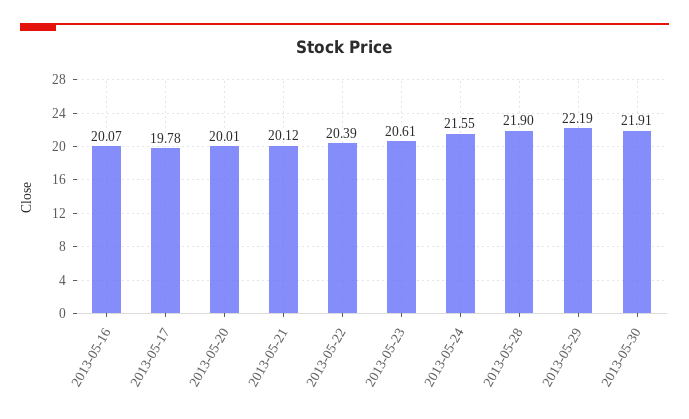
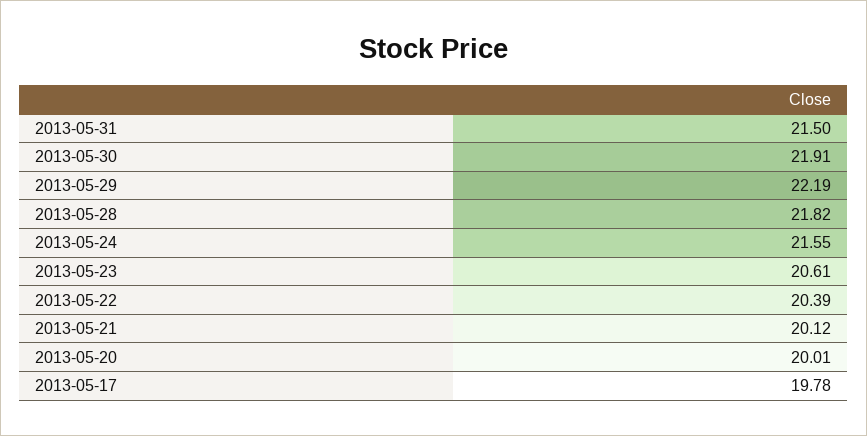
2013-05-16: 20.07 -> none
2013-05-28: 21.9 -> 21.82
2013-05-31: none -> 21.5

